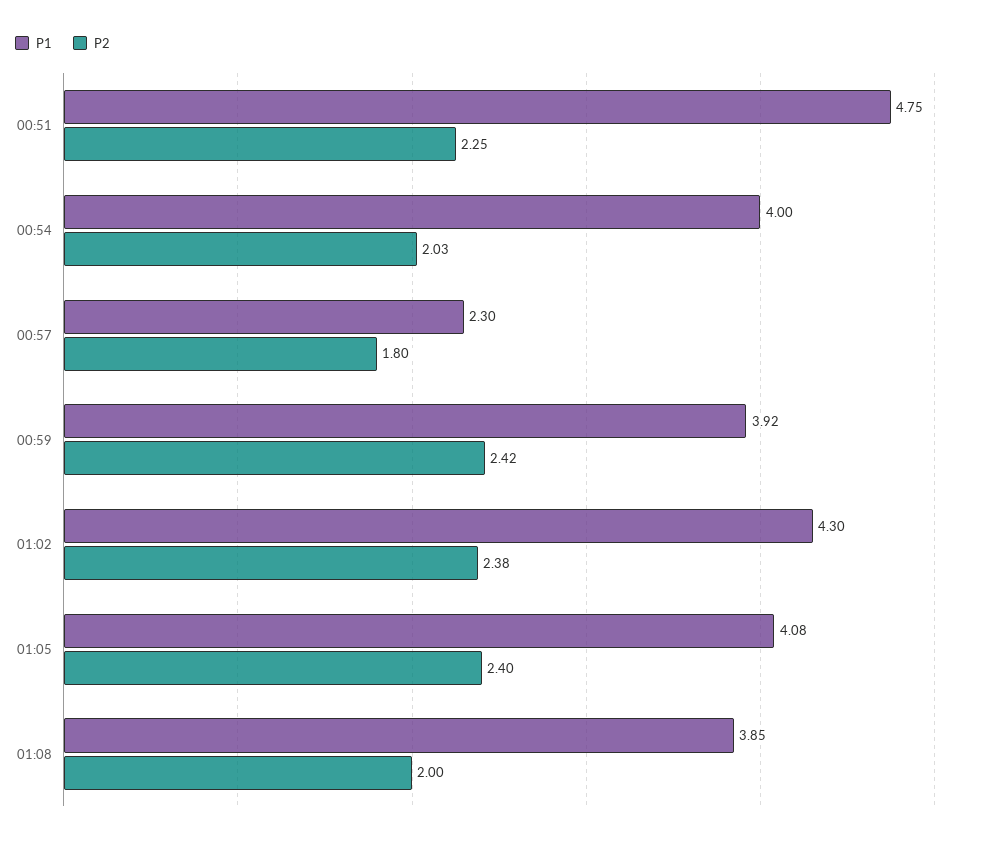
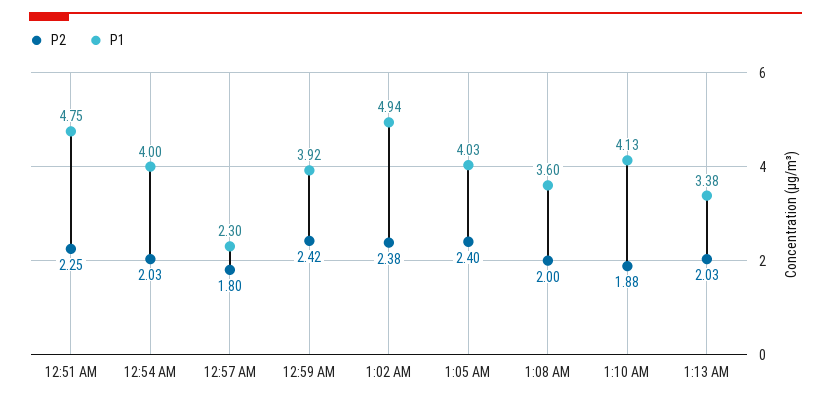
P1, 01:02: 4.3 -> 4.94
P1, 01:05: 4.08 -> 4.03
P1, 01:08: 3.85 -> 3.6
P2, 1:10 AM: none -> 1.88
P1, 1:10 AM: none -> 4.13
P2, 1:13 AM: none -> 2.03
P1, 1:13 AM: none -> 3.38

